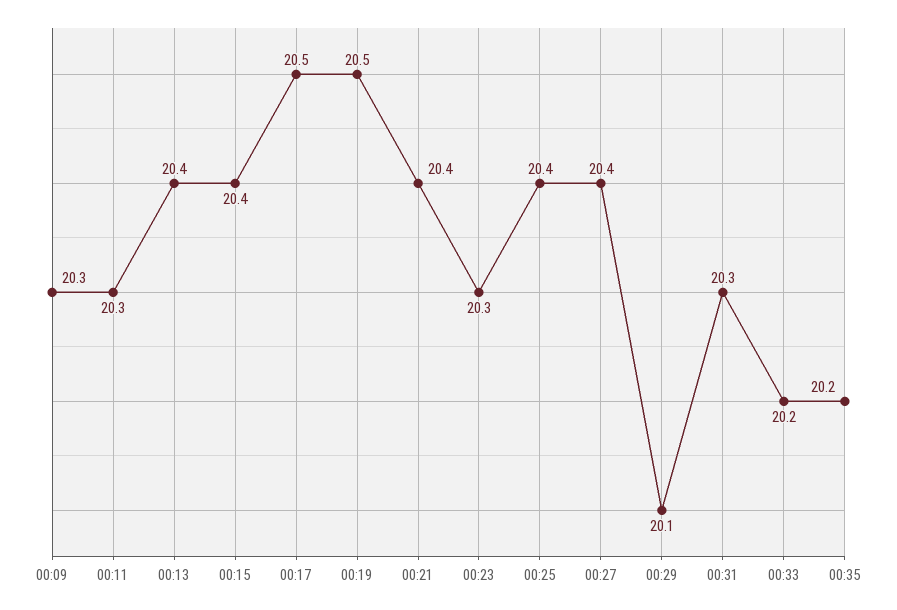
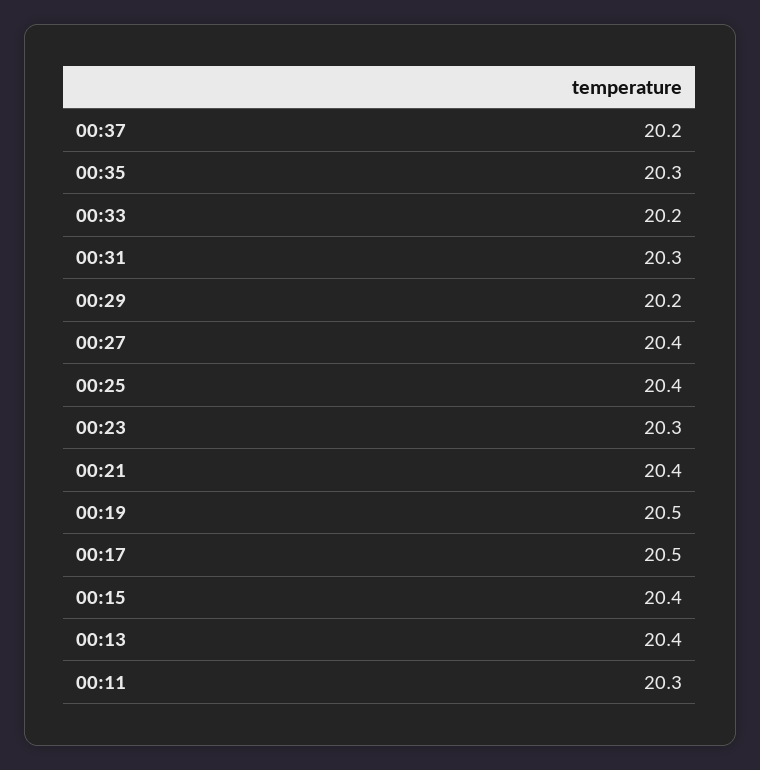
00:09: 20.3 -> none
00:29: 20.1 -> 20.2
00:35: 20.2 -> 20.3
00:37: none -> 20.2

